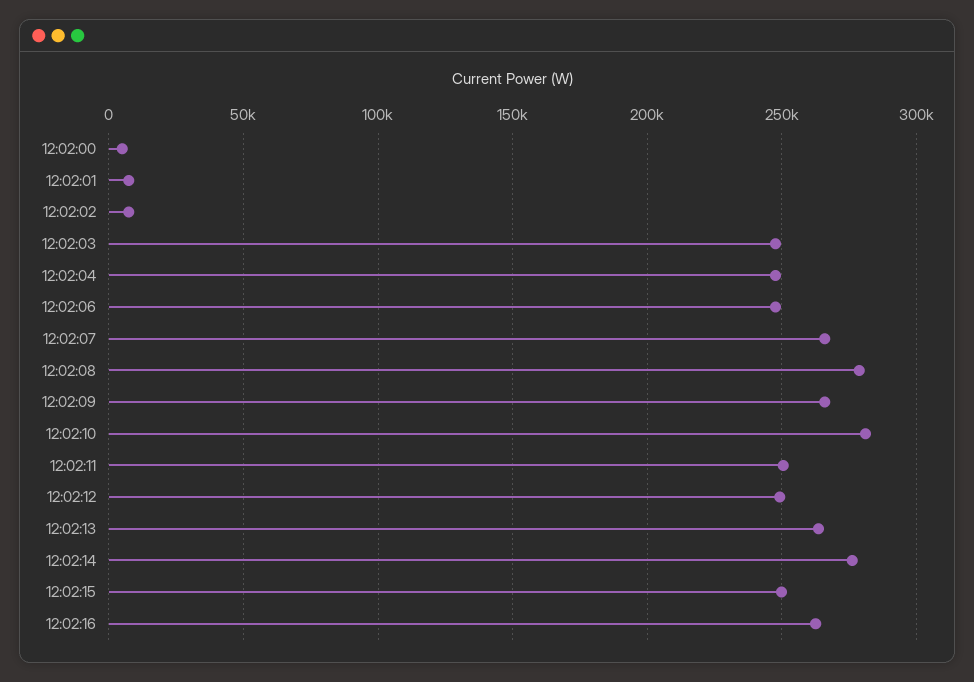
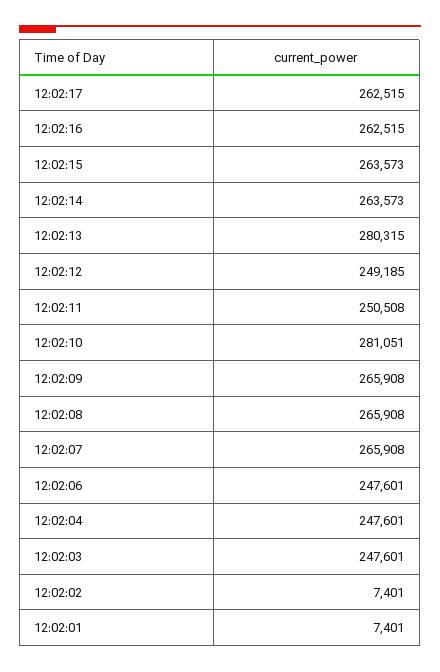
12:02:00: 5000 -> none
12:02:08: 280000 -> 265908
12:02:13: 265000 -> 280315
12:02:14: 275000 -> 263573
12:02:15: 250000 -> 263573
12:02:17: none -> 262515

